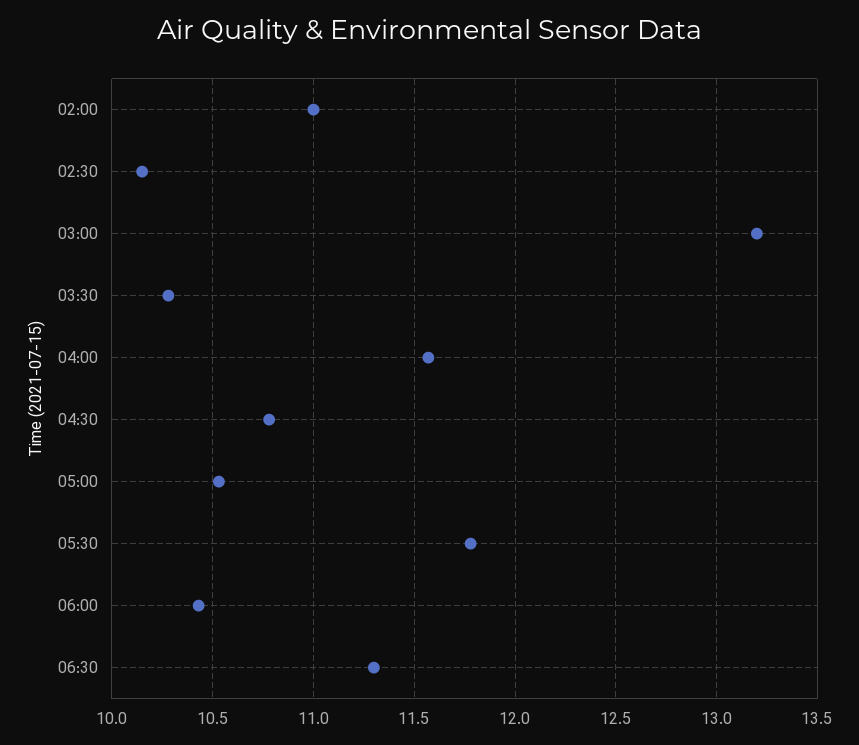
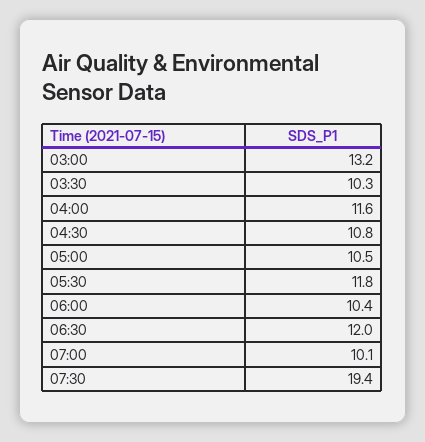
02:00: 11 -> none
02:30: 10.15 -> none
06:30: 11.3 -> 12
07:00: none -> 10.1
07:30: none -> 19.4

